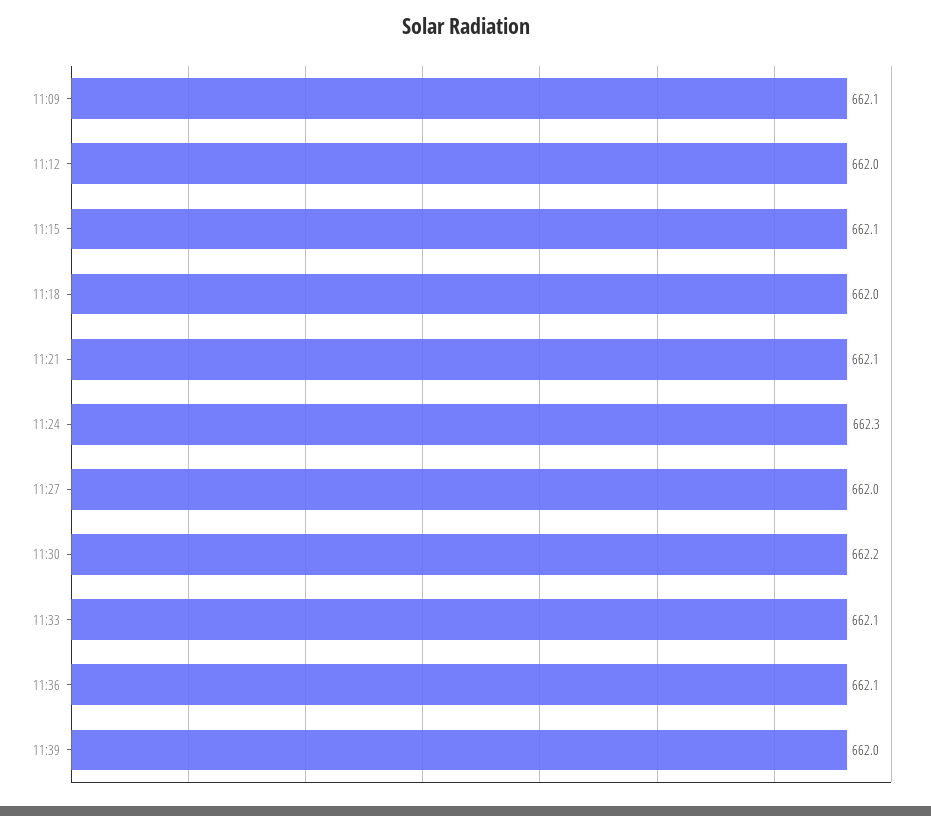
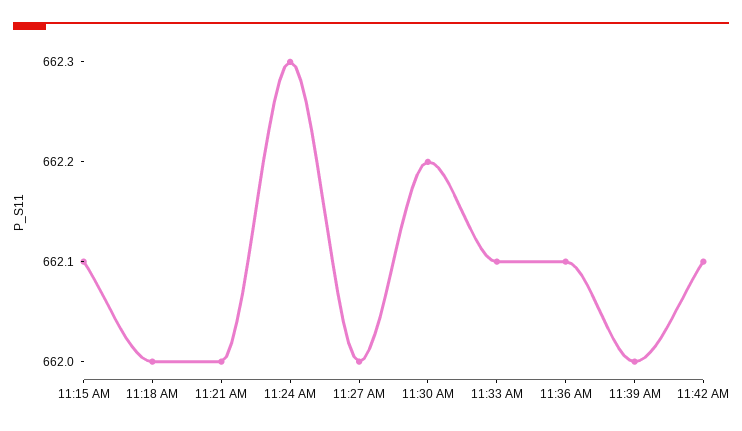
11:09: 662.1 -> none
11:12: 662 -> none
11:21: 662.1 -> 662
11:42 AM: none -> 662.1

